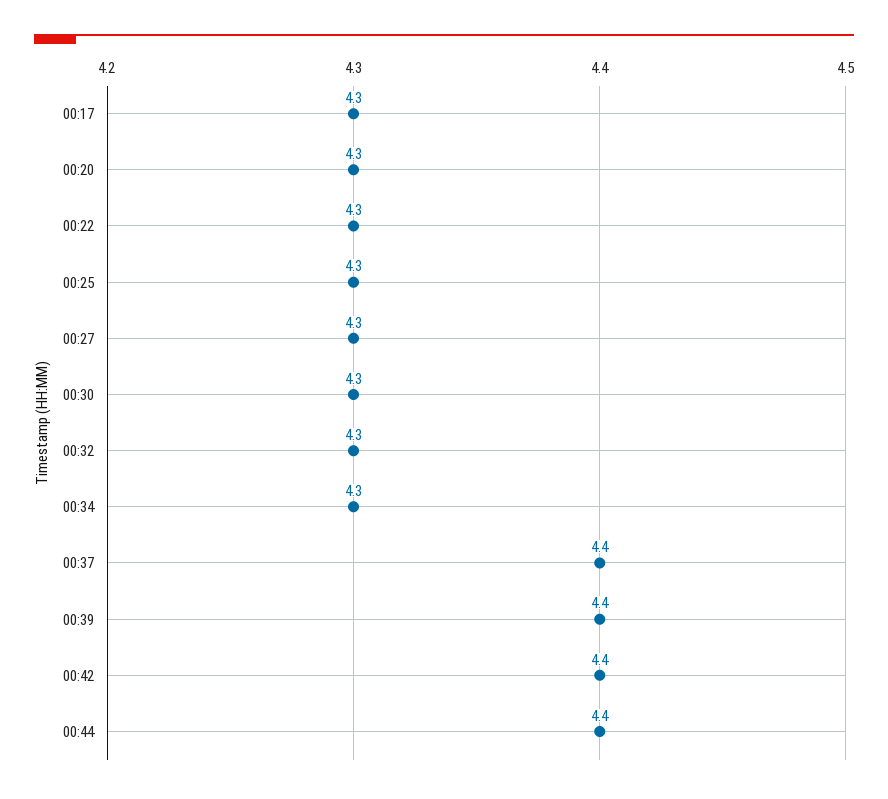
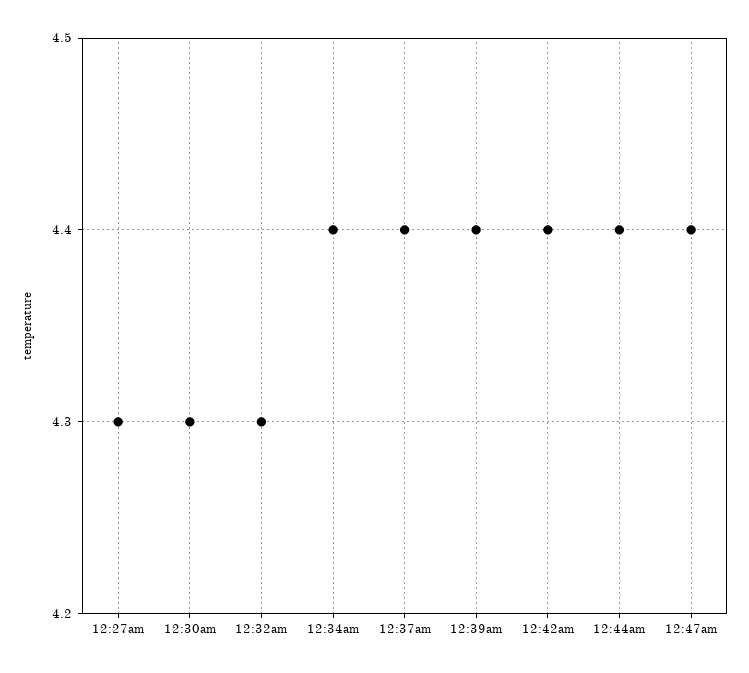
00:17: 4.3 -> none
00:20: 4.3 -> none
00:22: 4.3 -> none
00:25: 4.3 -> none
00:34: 4.3 -> 4.4
12:47am: none -> 4.4

